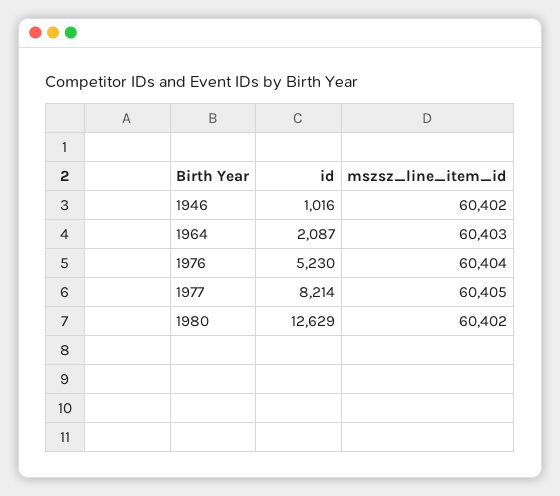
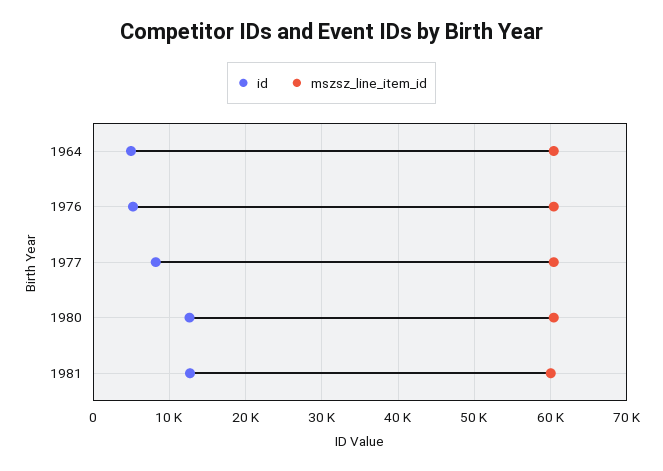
id, 1946: 1016 -> none
mszsz_line_item_id, 1946: 60402 -> none
id, 1964: 2087 -> 5000
id, 1981: none -> 13000
mszsz_line_item_id, 1981: none -> 60000

